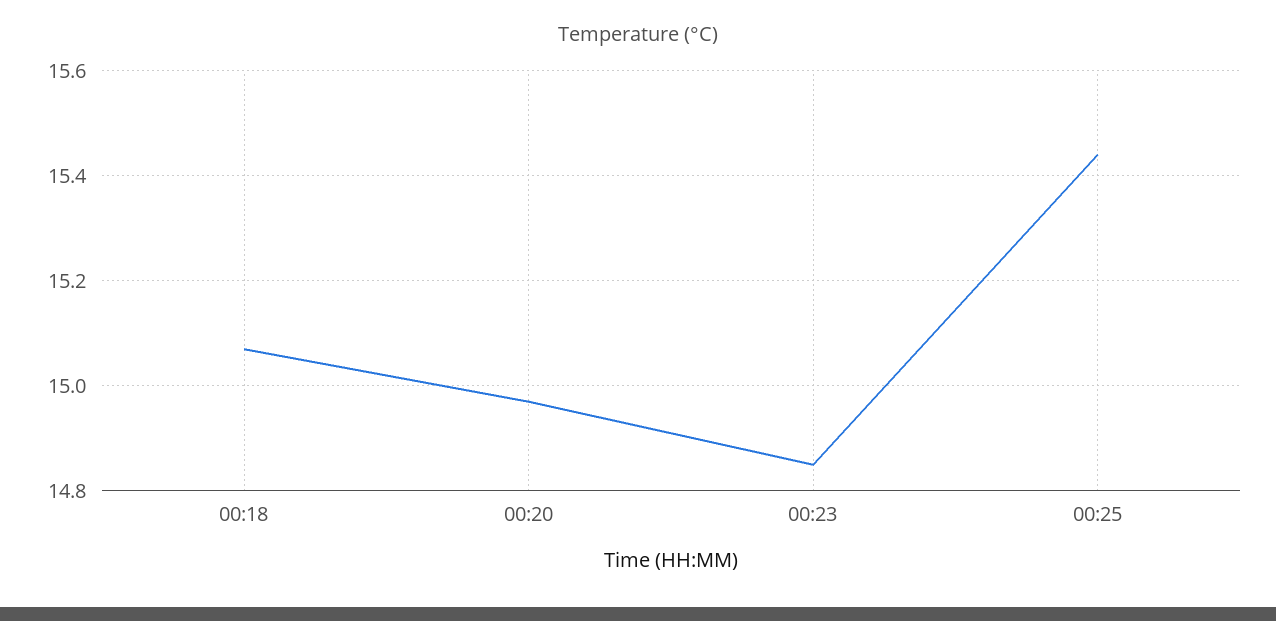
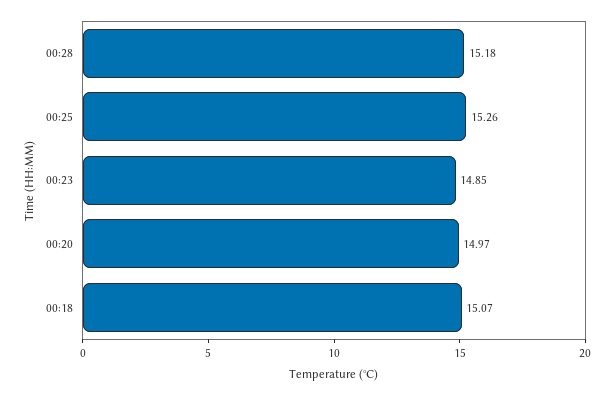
00:25: 15.45 -> 15.26
00:28: none -> 15.18

